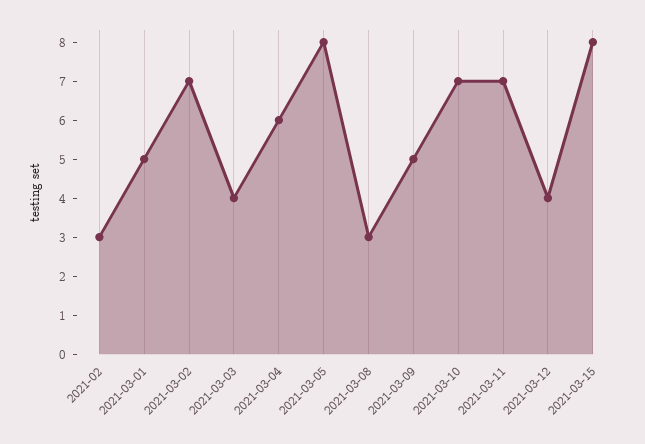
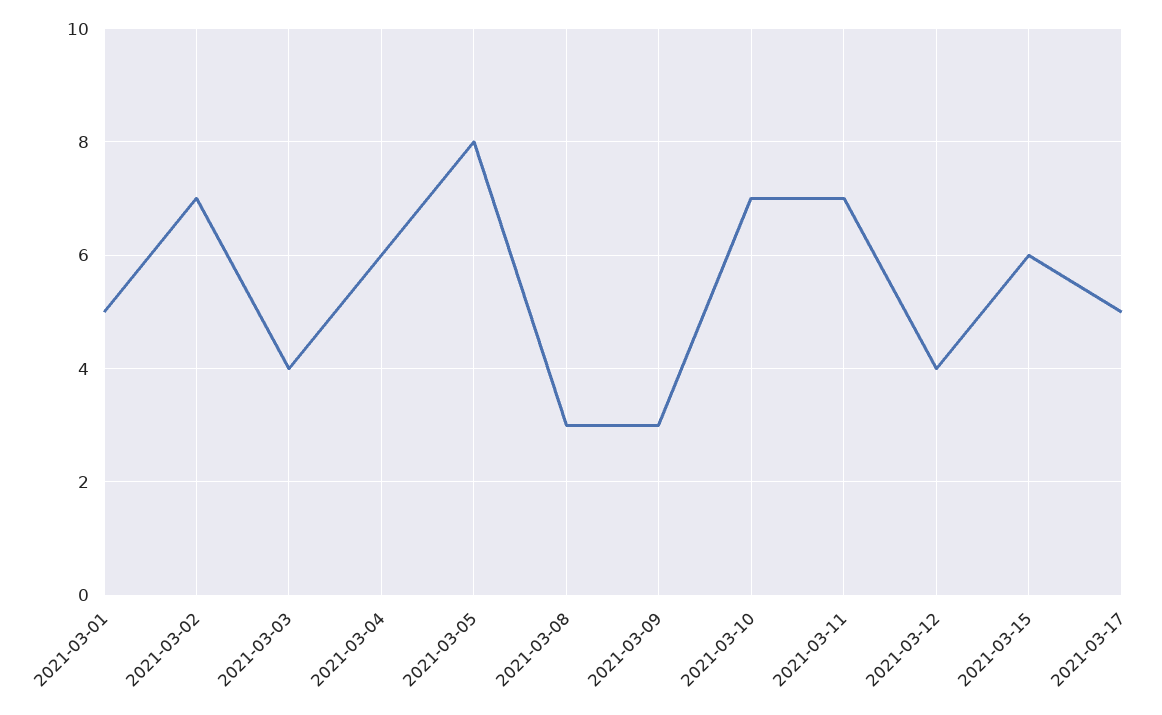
2021-02: 3 -> none
2021-03-09: 5 -> 3
2021-03-15: 8 -> 6
2021-03-17: none -> 5

